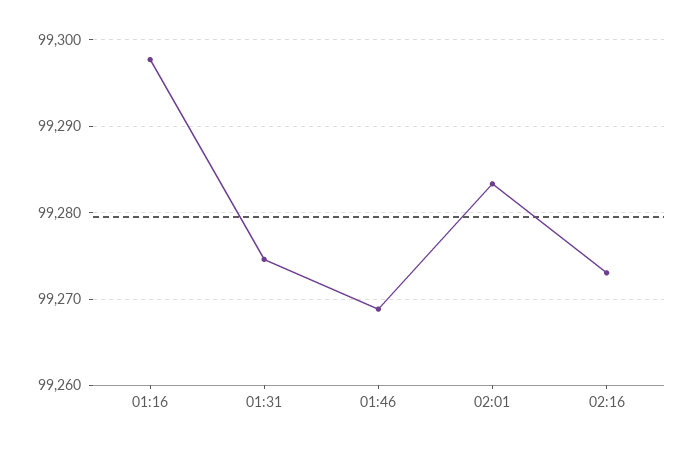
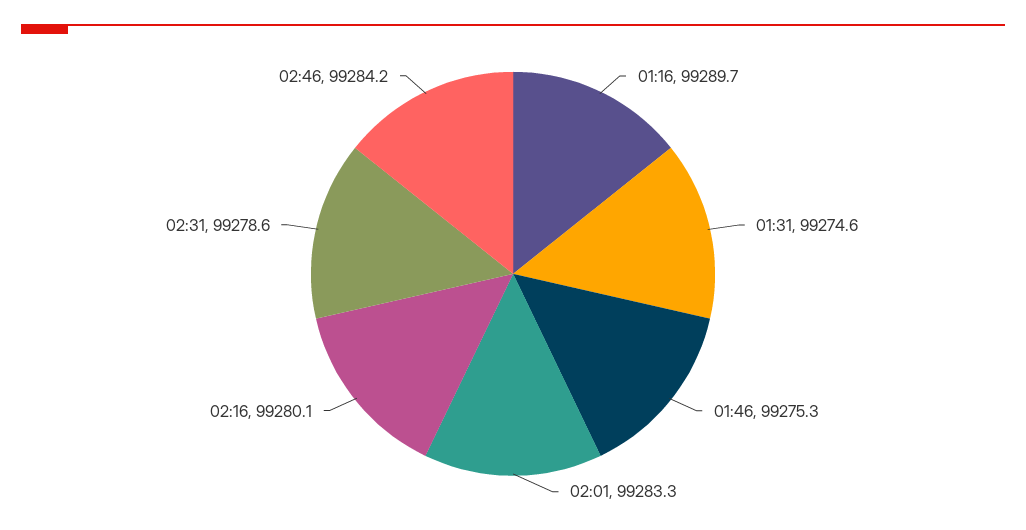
01:16: 99298 -> 99289.7
01:46: 99269 -> 99275.3
02:16: 99273 -> 99280.1
02:31: none -> 99278.6
02:46: none -> 99284.2

